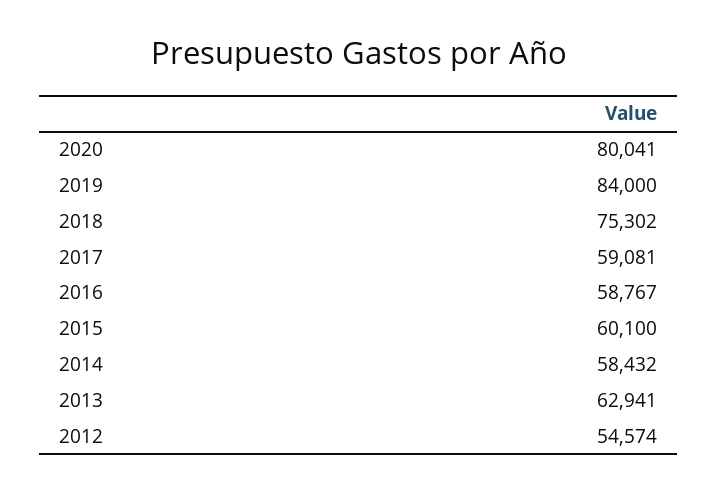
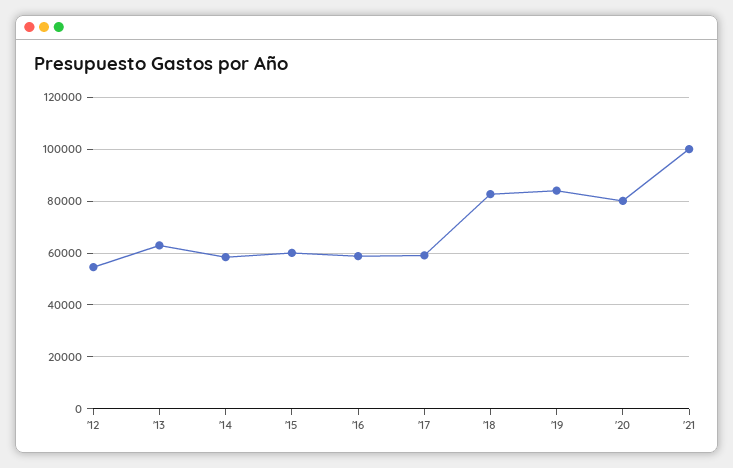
2018: 75302 -> 82500
'21: none -> 100000

